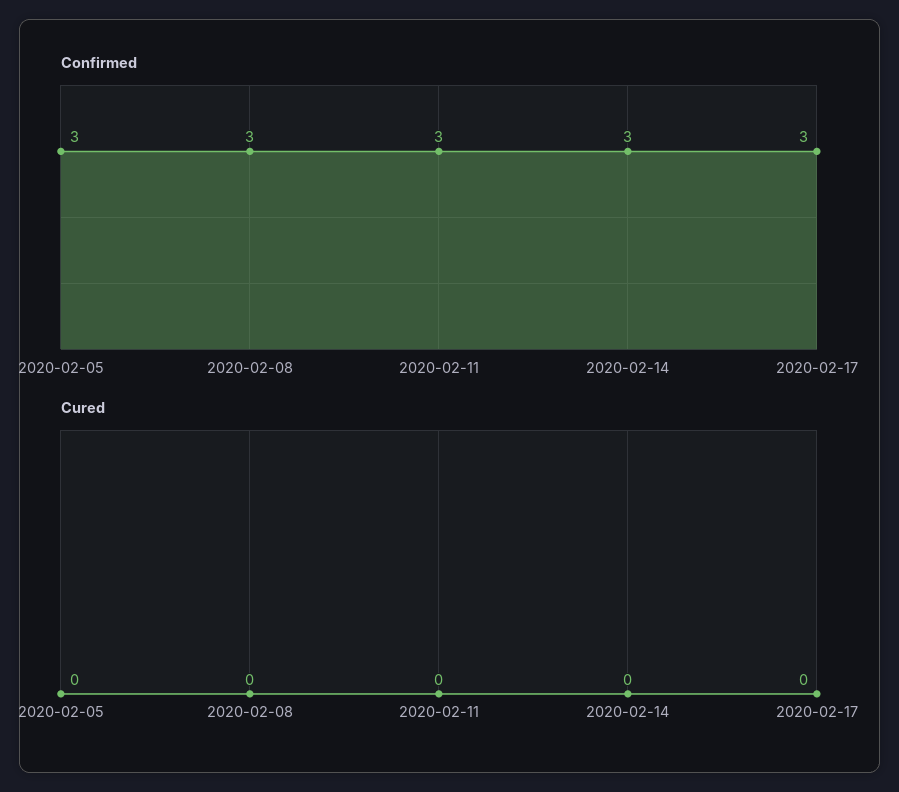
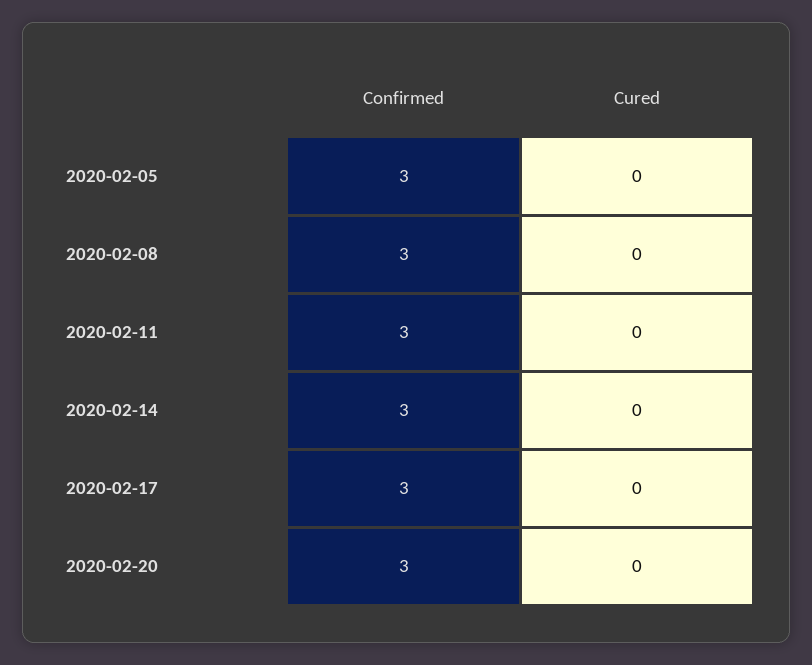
Confirmed, 2020-02-20: none -> 3
Cured, 2020-02-20: none -> 0

